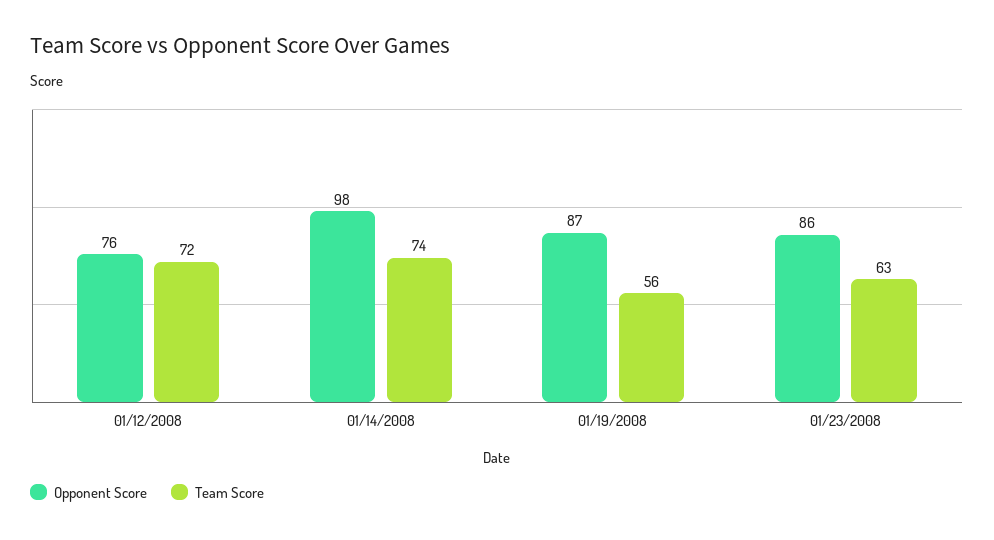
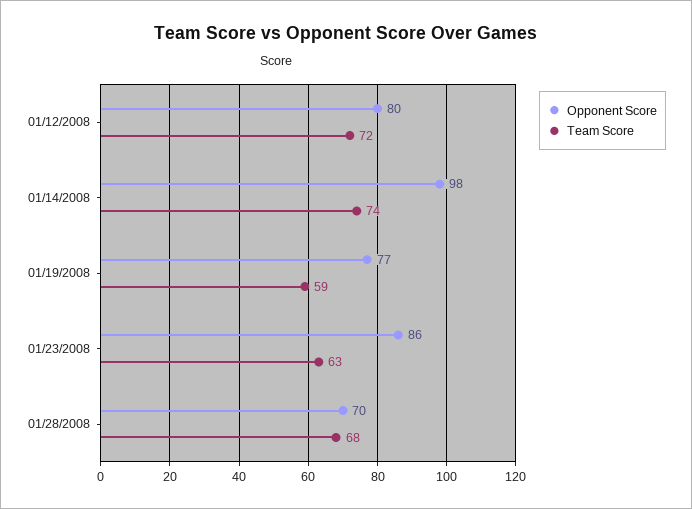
Opponent Score, 01/12/2008: 76 -> 80
Opponent Score, 01/19/2008: 87 -> 77
Team Score, 01/19/2008: 56 -> 59
Opponent Score, 01/28/2008: none -> 70
Team Score, 01/28/2008: none -> 68

